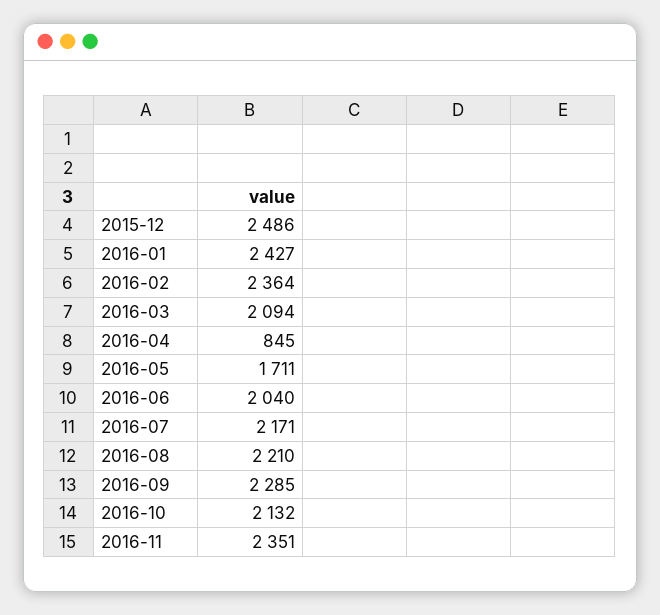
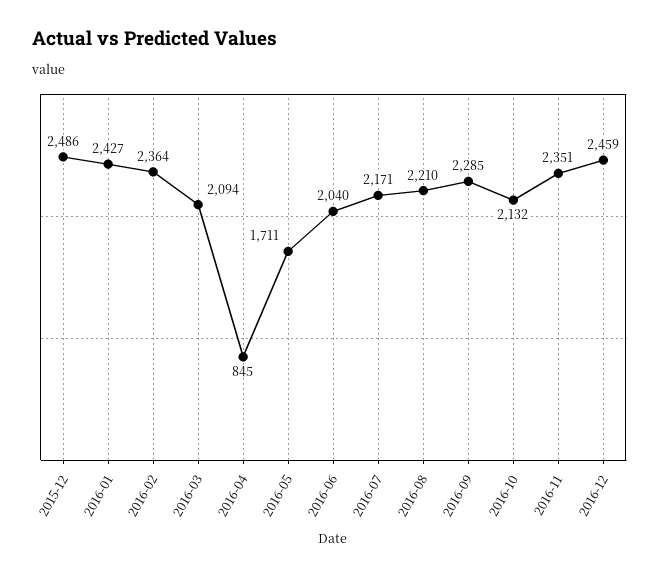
2016-12: none -> 2459

